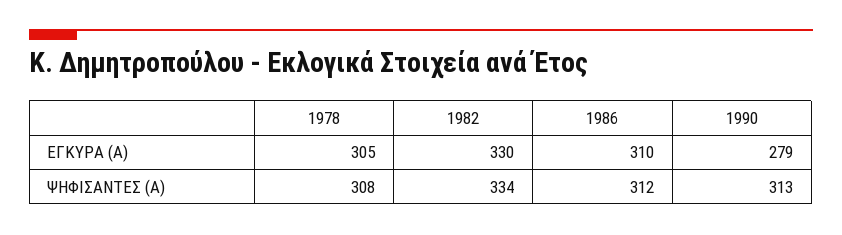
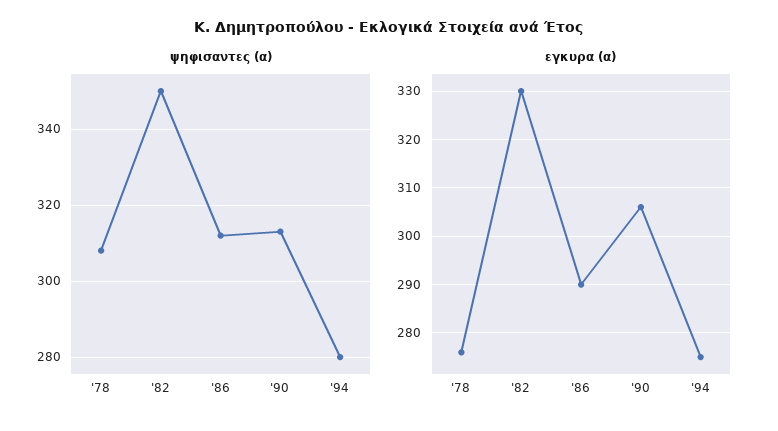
ΕΓΚΥΡΑ (Α), 1978: 305 -> 275
ΕΓΚΥΡΑ (Α), 1986: 310 -> 290
ΕΓΚΥΡΑ (Α), 1990: 279 -> 305
ΨΗΦΙΣΑΝΤΕΣ (Α), 1982: 334 -> 350
ΨΗΦΙΣΑΝΤΕΣ (Α), '94: none -> 280
ΕΓΚΥΡΑ (Α), '94: none -> 275

